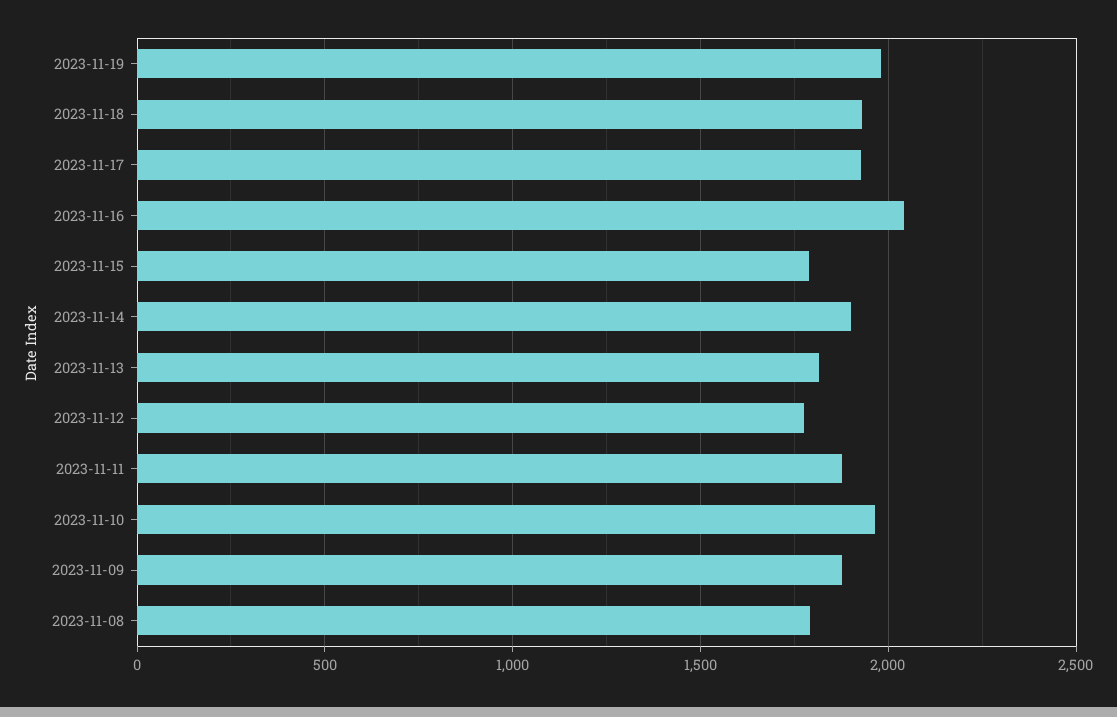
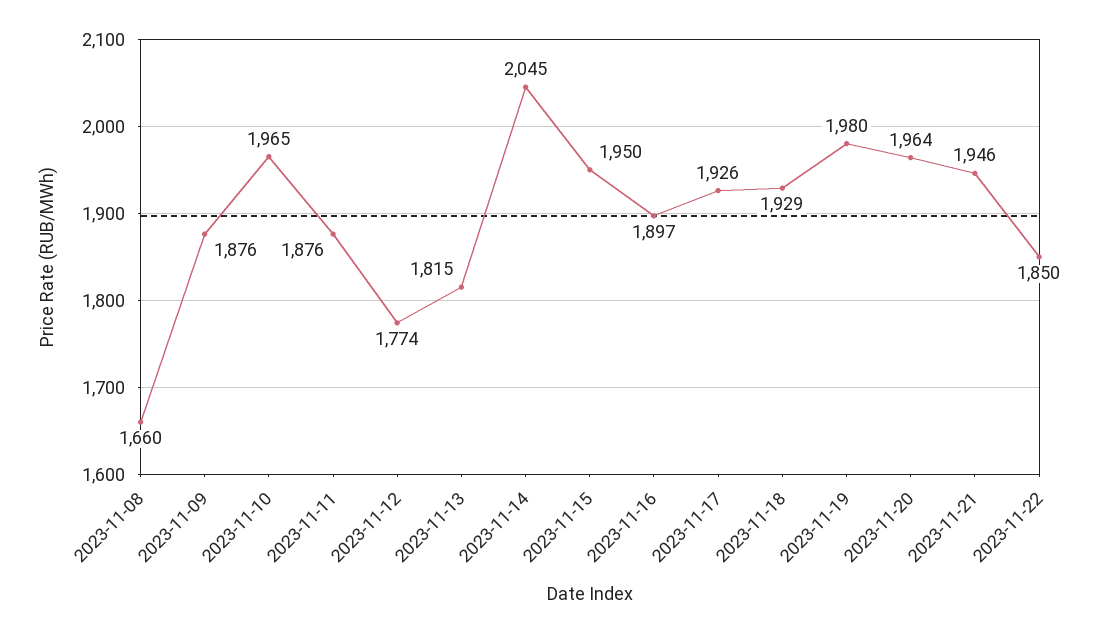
2023-11-16: 2050 -> 1897
2023-11-15: 1800 -> 1950
2023-11-14: 1900 -> 2045
2023-11-08: 1800 -> 1660
2023-11-20: none -> 1964
2023-11-21: none -> 1946
2023-11-22: none -> 1850

